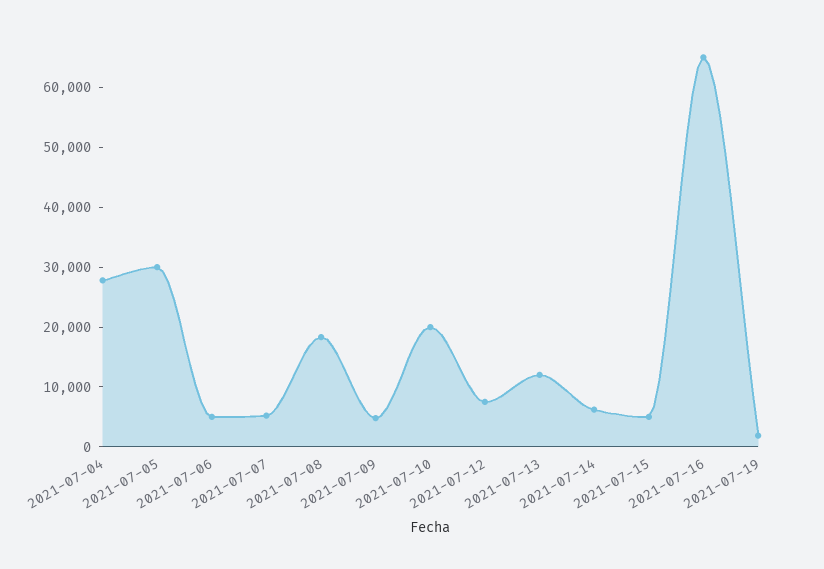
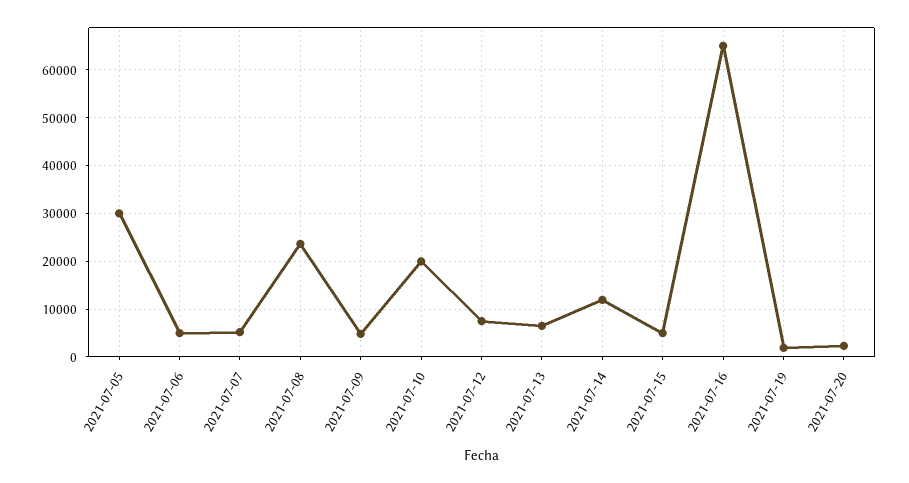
2021-07-04: 28000 -> none
2021-07-08: 18000 -> 24000
2021-07-13: 12000 -> 6000
2021-07-14: 6000 -> 12000
2021-07-20: none -> 2000

